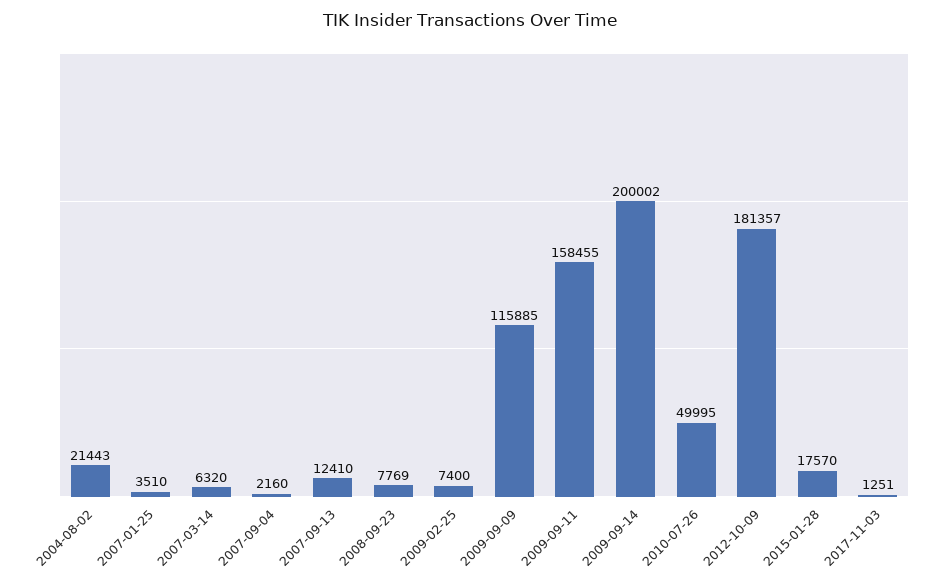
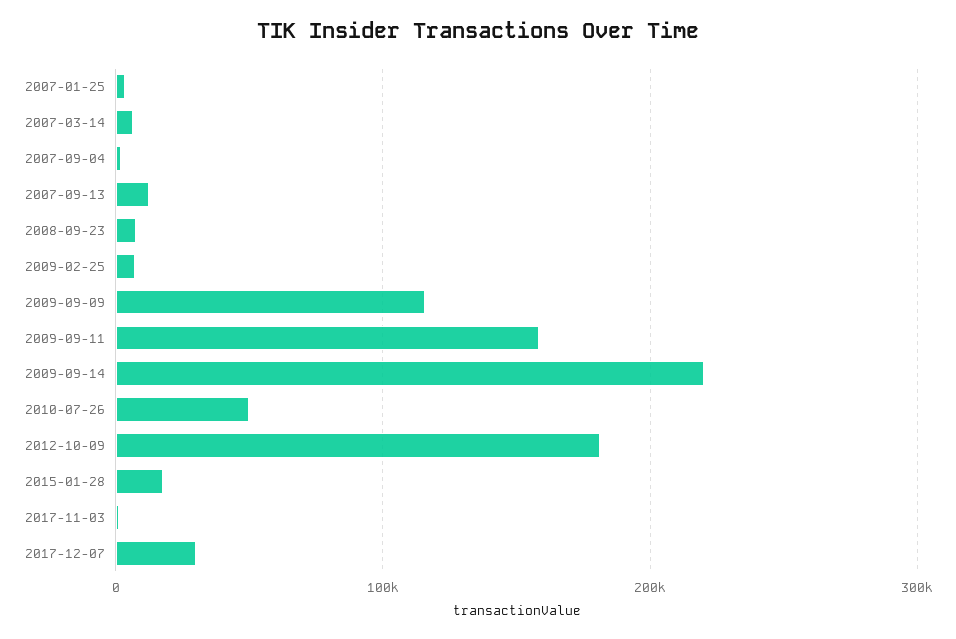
2004-08-02: 21443 -> none
2009-09-14: 200002 -> 220000
2017-12-07: none -> 30000

